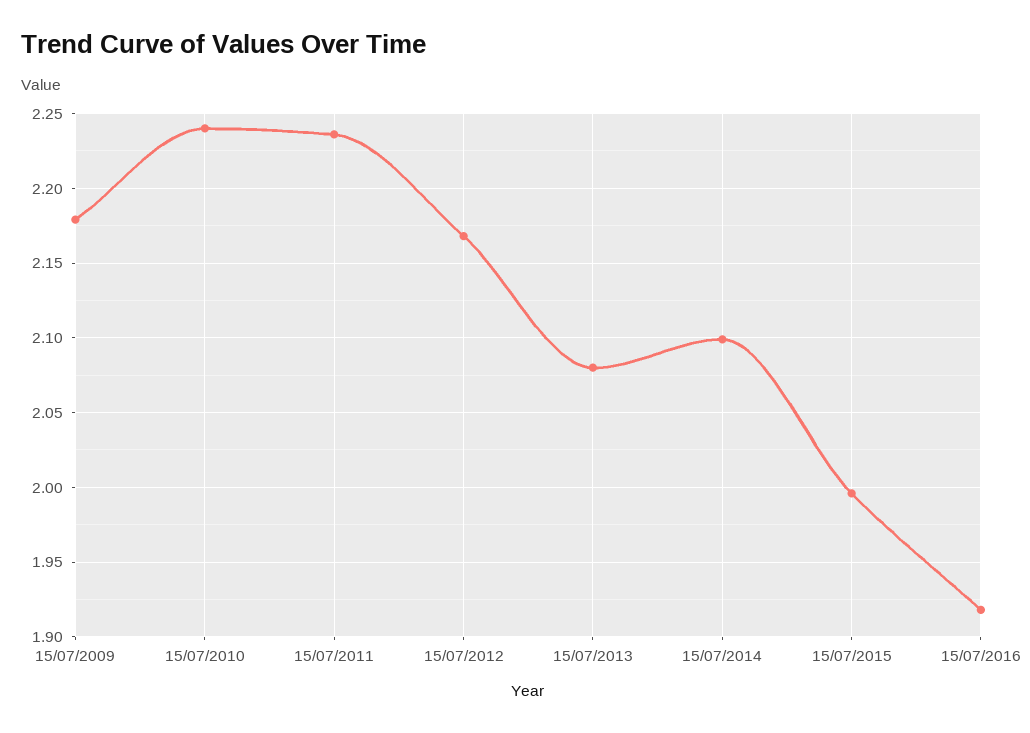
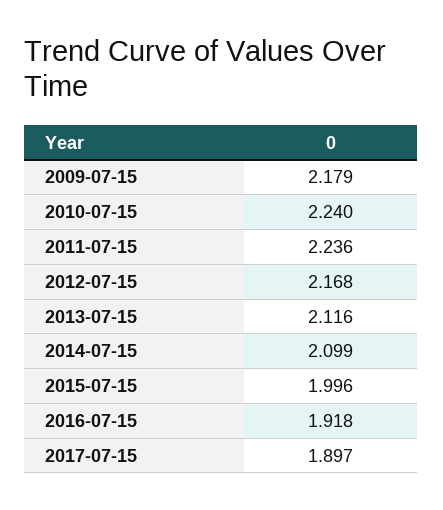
15/07/2013: 2.08 -> 2.116
2017-07-15: none -> 1.897

